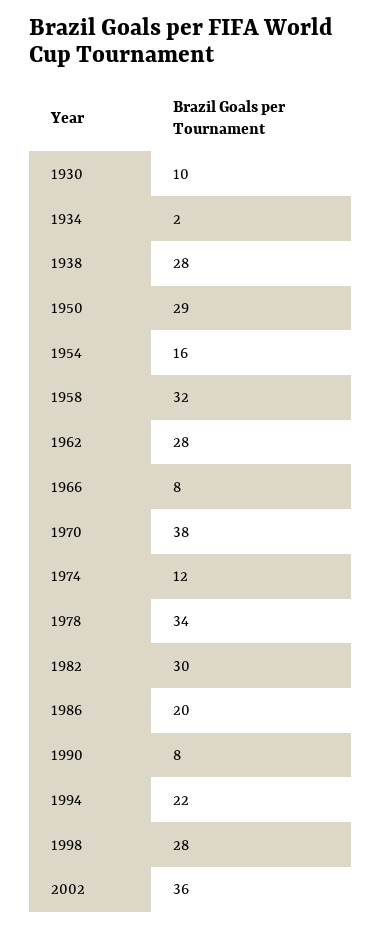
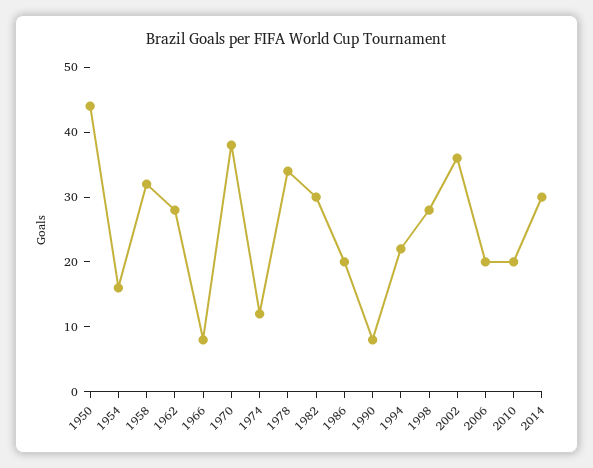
1930: 10 -> none
1934: 2 -> none
1938: 28 -> none
1950: 29 -> 45
2006: none -> 20
2010: none -> 20
2014: none -> 30

